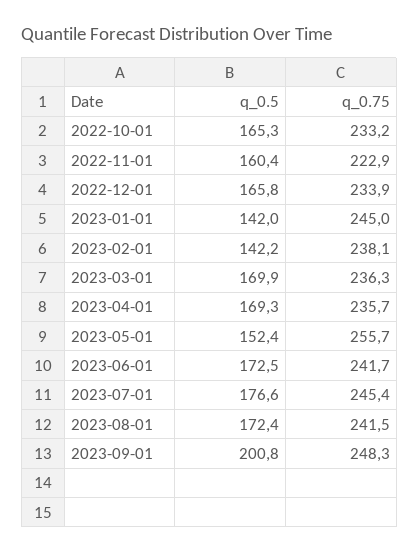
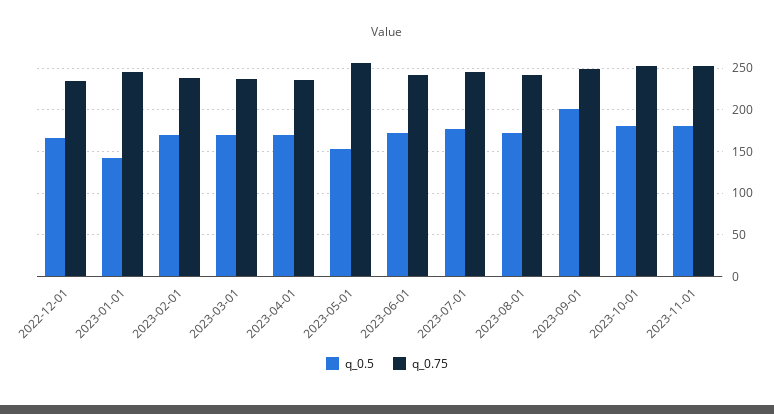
q_0.5, 2022-10-01: 165.3 -> none
q_0.75, 2022-10-01: 233.2 -> none
q_0.5, 2022-11-01: 160.4 -> none
q_0.75, 2022-11-01: 222.9 -> none
q_0.5, 2023-02-01: 142.2 -> 170
q_0.5, 2023-10-01: none -> 180
q_0.75, 2023-10-01: none -> 250
q_0.5, 2023-11-01: none -> 180
q_0.75, 2023-11-01: none -> 250

